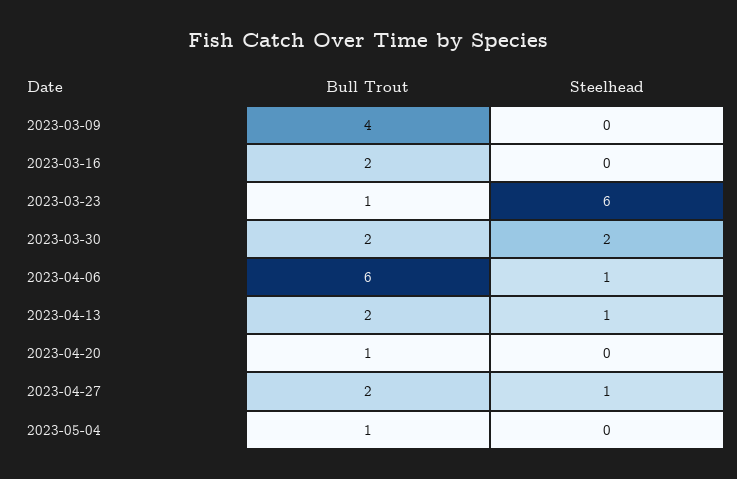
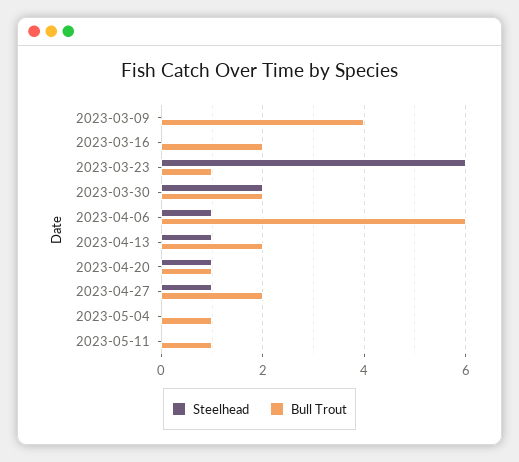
Steelhead, 2023-04-20: 0 -> 1
Steelhead, 2023-05-11: none -> 0
Bull Trout, 2023-05-11: none -> 1

